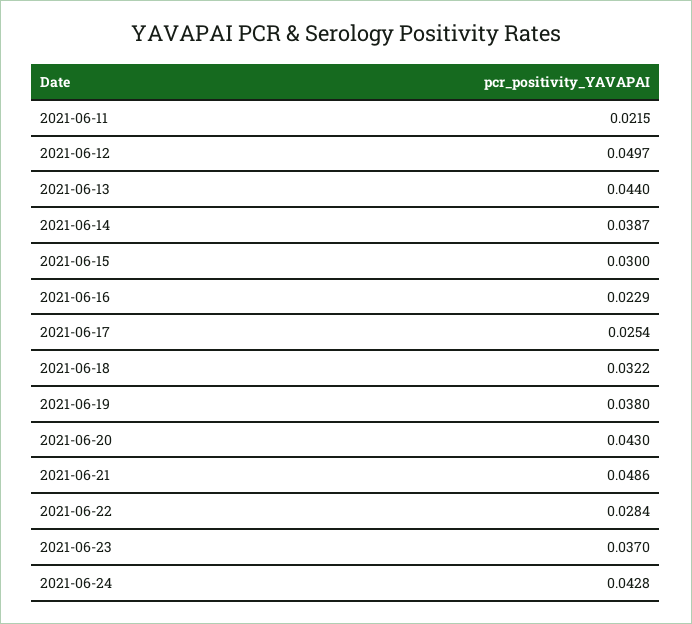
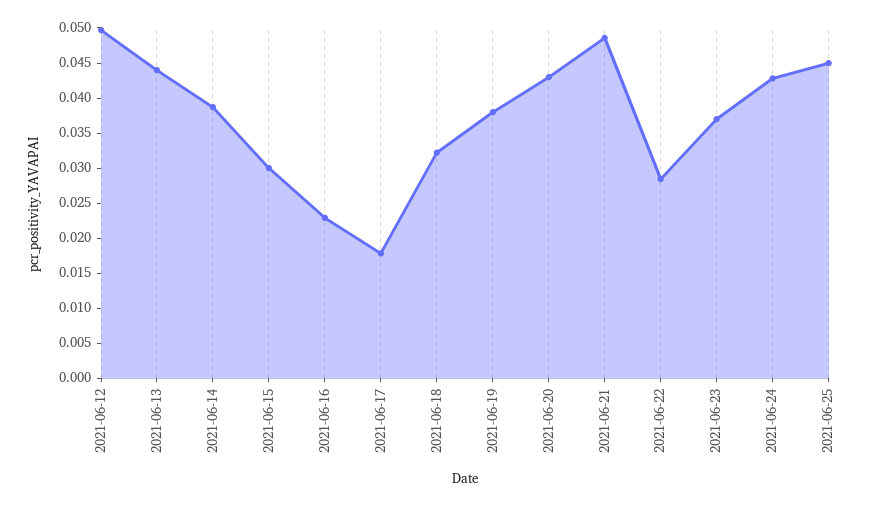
2021-06-11: 0.0215 -> none
2021-06-17: 0.0254 -> 0.0175
2021-06-25: none -> 0.045

